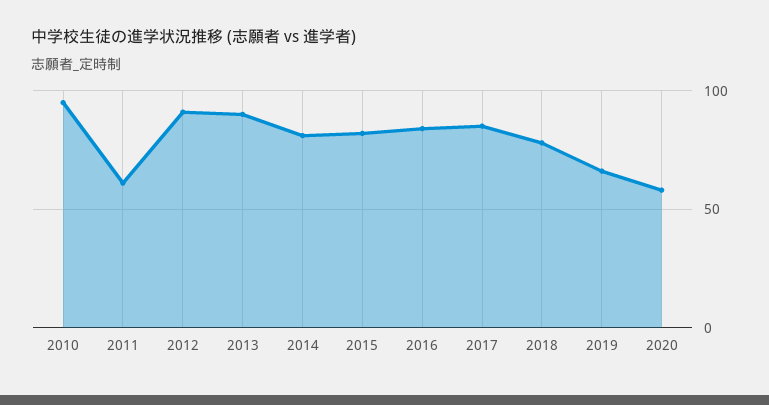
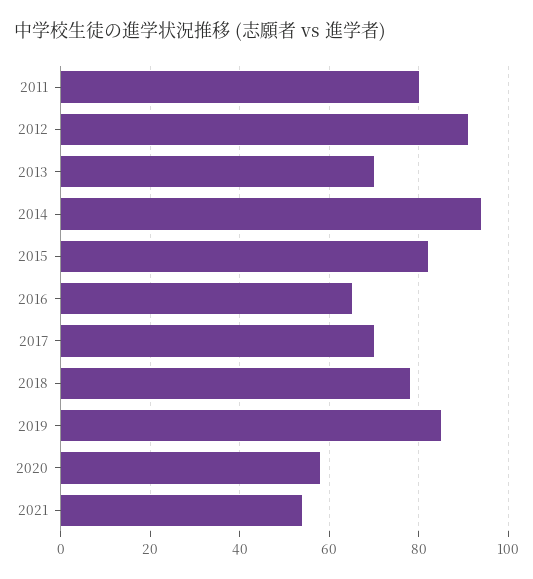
2010: 95 -> none
2011: 60 -> 80
2013: 90 -> 70
2014: 80 -> 95
2016: 85 -> 65
2017: 85 -> 70
2019: 65 -> 85
2021: none -> 55

